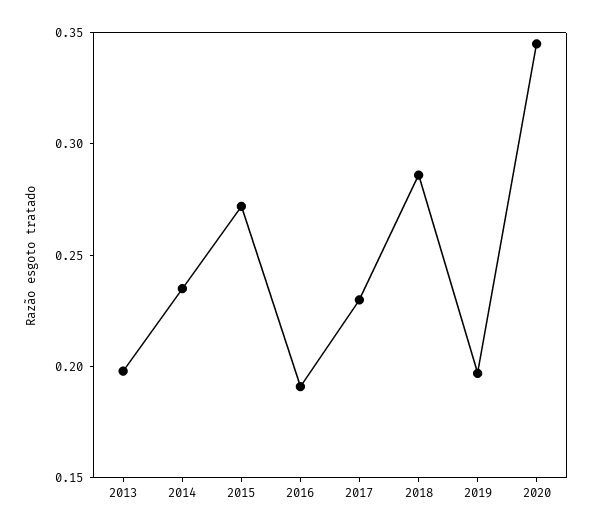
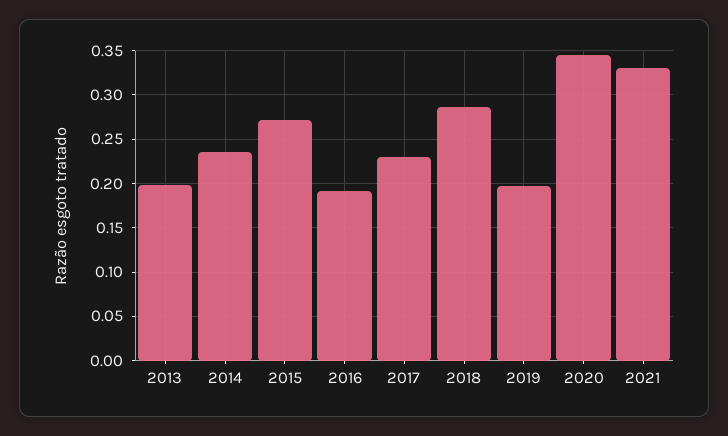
2021: none -> 0.33

